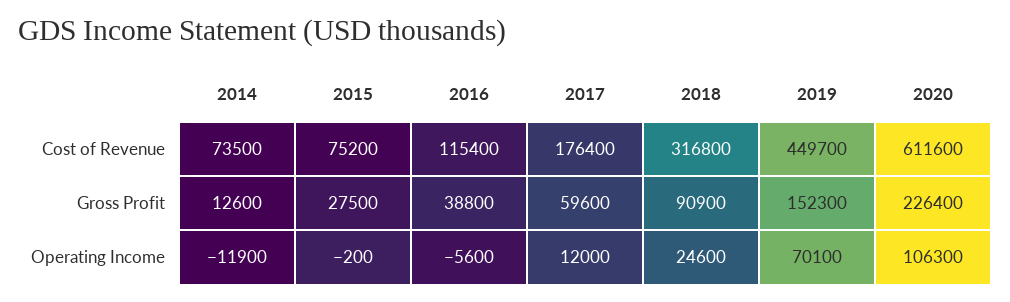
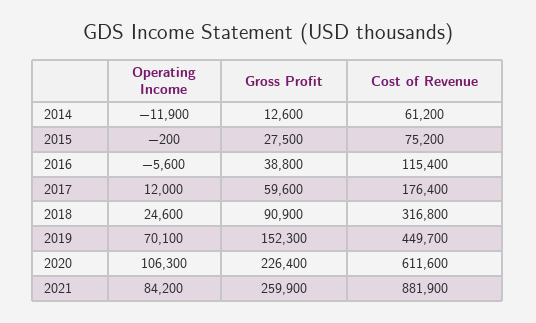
2014, Cost of Revenue: 73500 -> 61200
2021, Operating Income: none -> 84200
2021, Gross Profit: none -> 259900
2021, Cost of Revenue: none -> 881900

